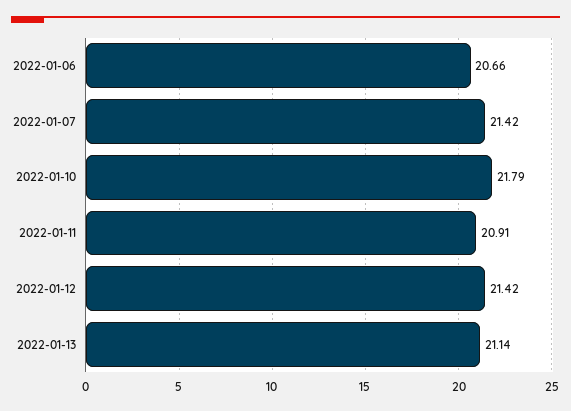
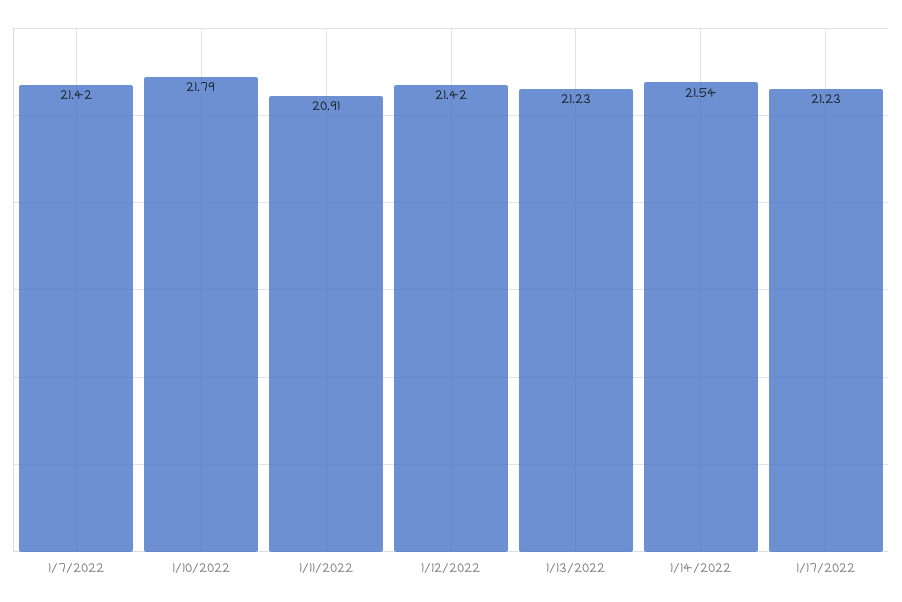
2022-01-06: 20.66 -> none
2022-01-13: 21.14 -> 21.23
1/14/2022: none -> 21.54
1/17/2022: none -> 21.23

